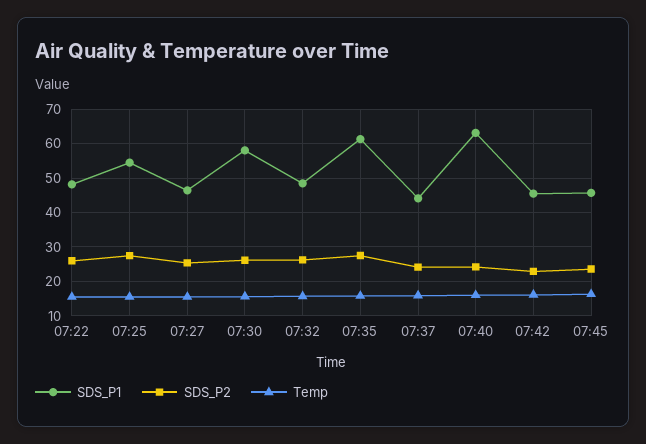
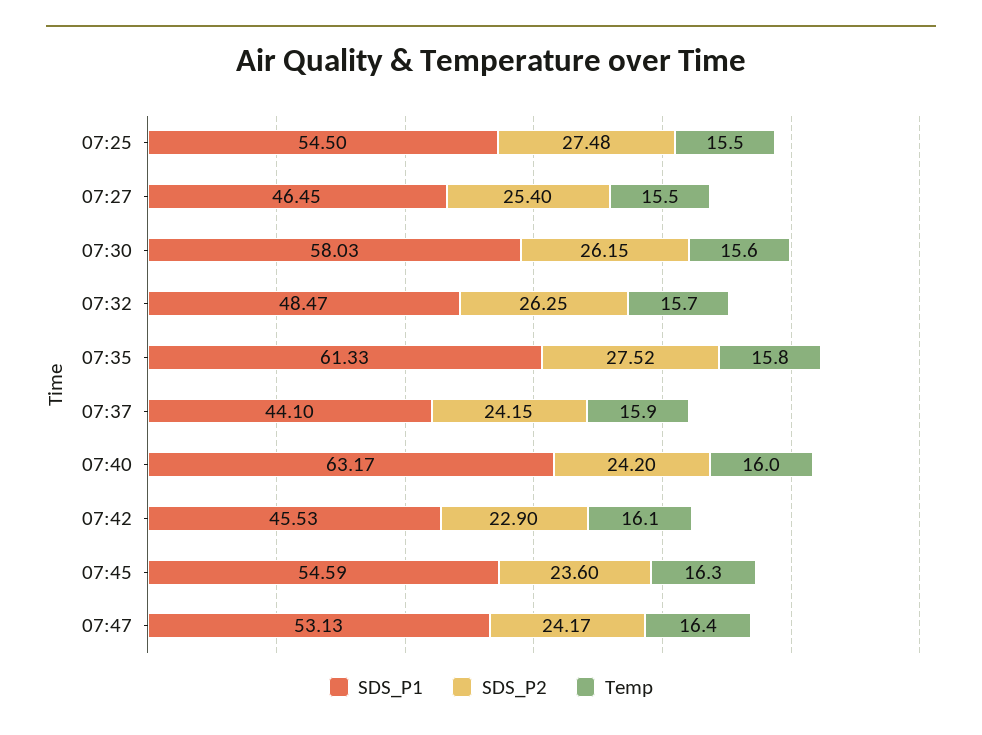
SDS_P1, 07:22: 48 -> none
SDS_P2, 07:22: 26 -> none
Temp, 07:22: 16 -> none
SDS_P1, 07:45: 46 -> 54.59
SDS_P1, 07:47: none -> 53.13
SDS_P2, 07:47: none -> 24.17
Temp, 07:47: none -> 16.4

